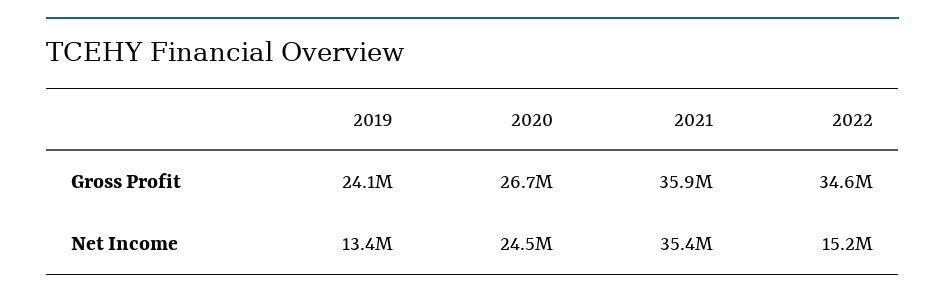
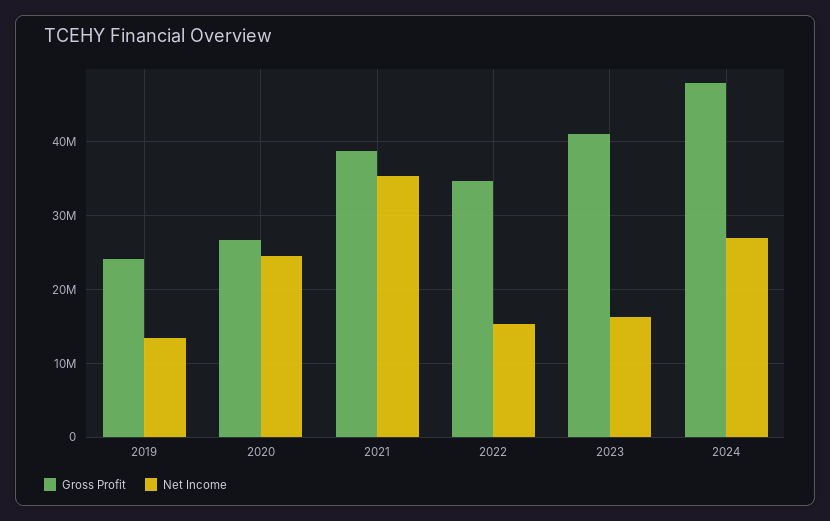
Gross Profit, 2021: 35900000 -> 39000000
Gross Profit, 2023: none -> 41000000
Net Income, 2023: none -> 16000000
Gross Profit, 2024: none -> 48000000
Net Income, 2024: none -> 27000000

